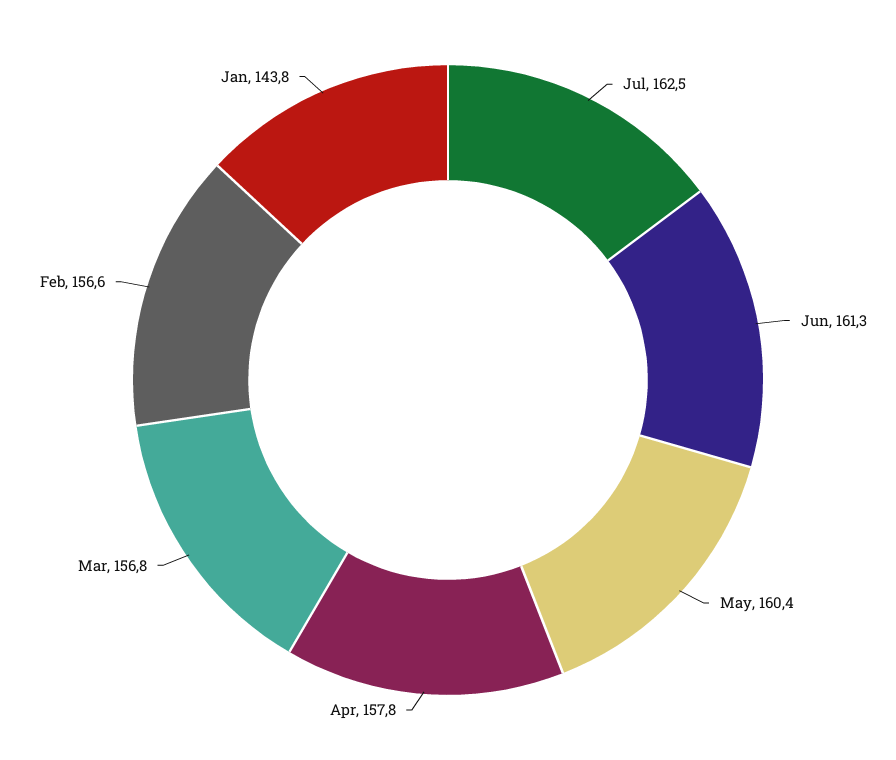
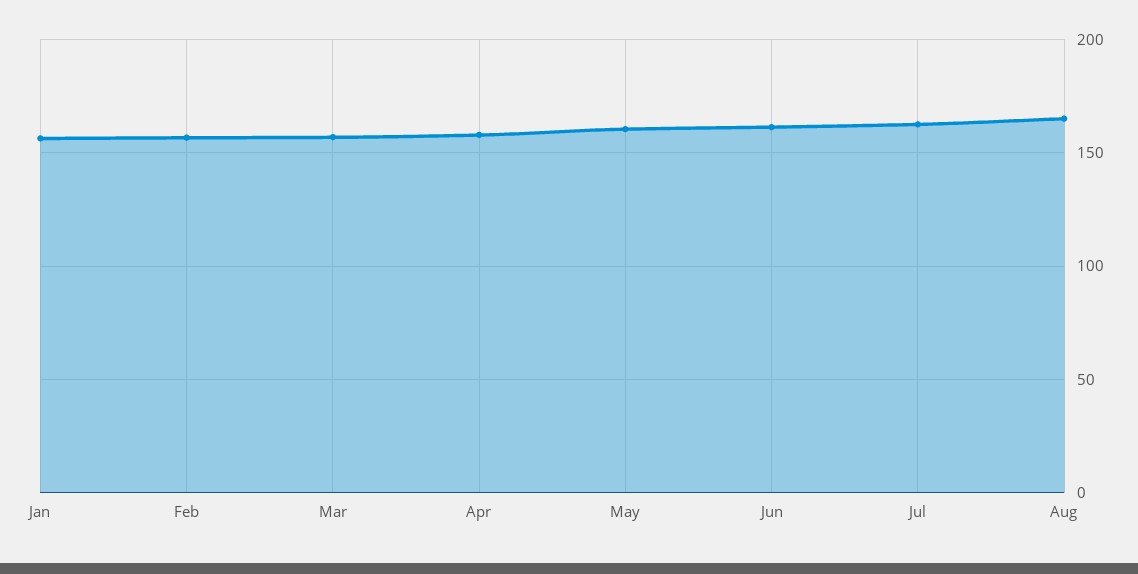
Jan: 143.8 -> 155
Aug: none -> 165

